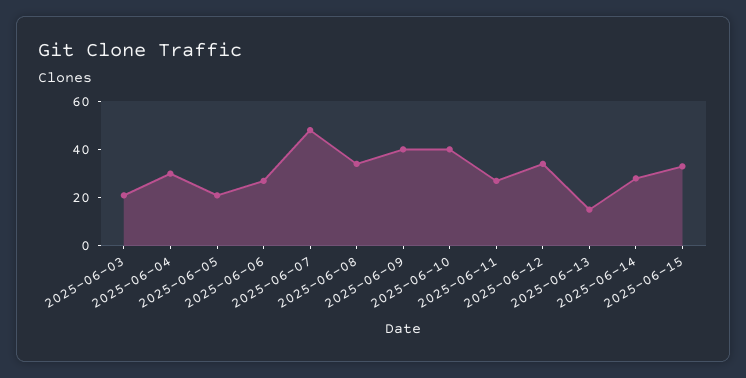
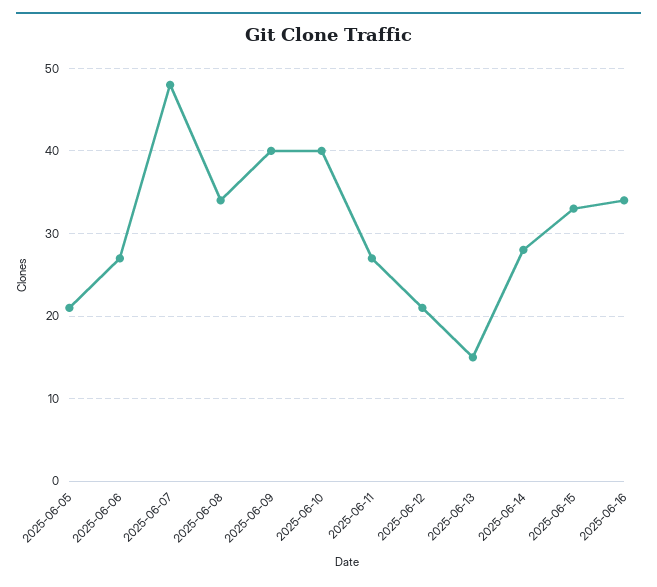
2025-06-03: 20 -> none
2025-06-04: 30 -> none
2025-06-12: 35 -> 21
2025-06-16: none -> 34

